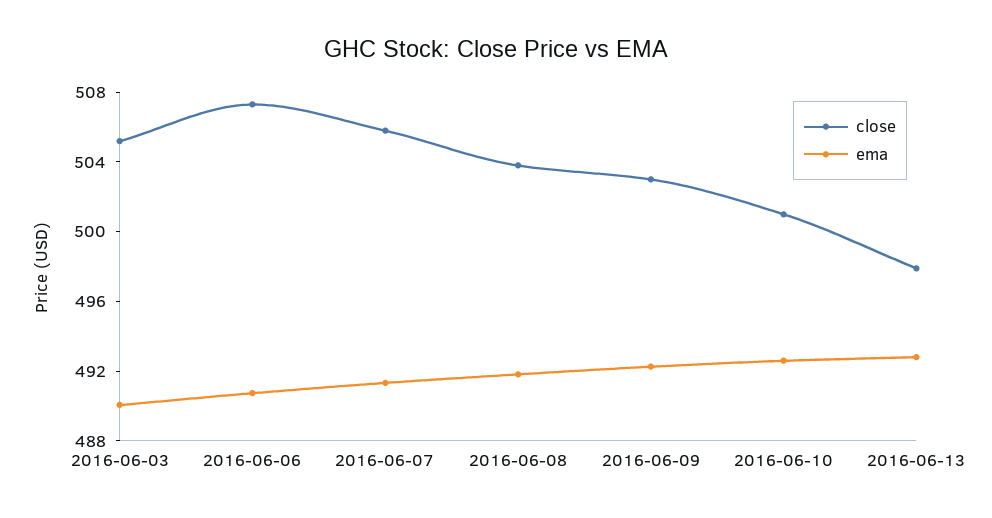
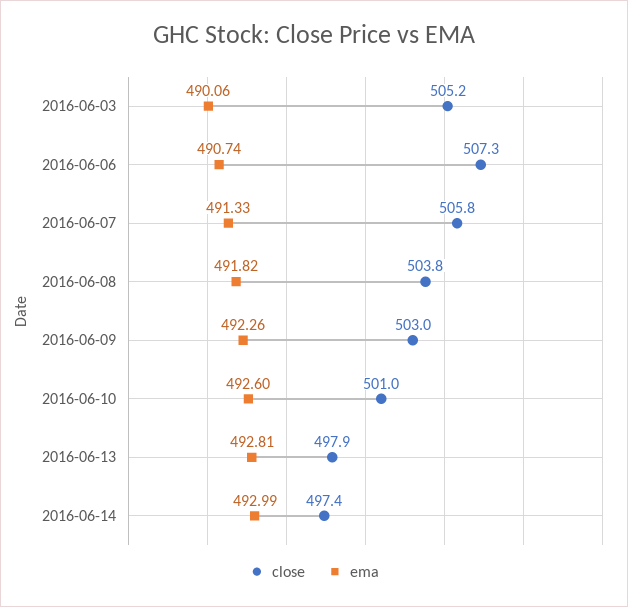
close, 2016-06-14: none -> 497.4
ema, 2016-06-14: none -> 492.99

